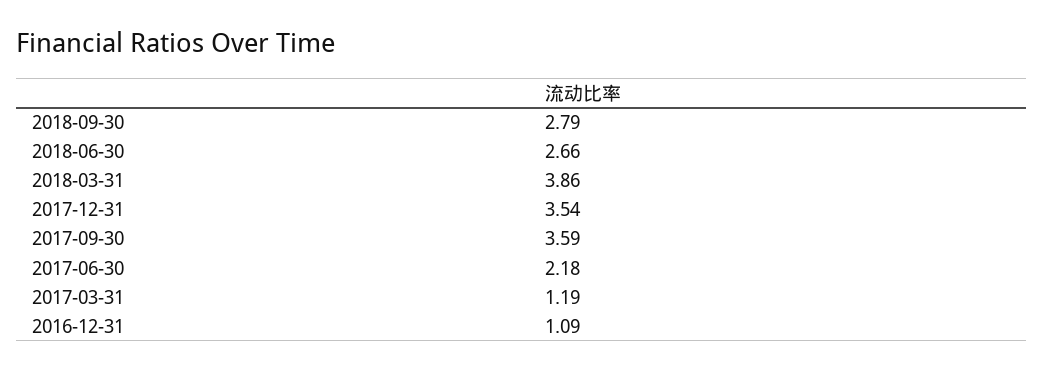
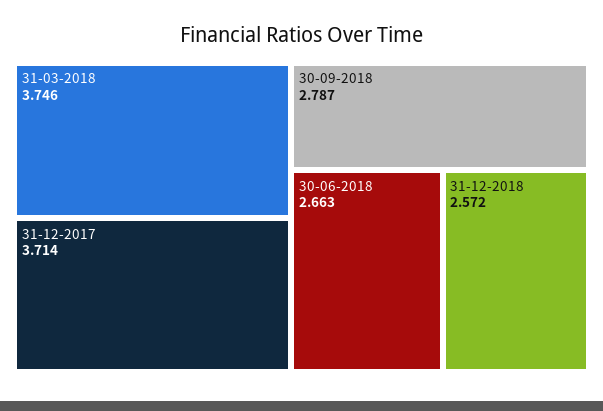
2018-03-31: 3.86 -> 3.746
2017-12-31: 3.54 -> 3.714
2017-09-30: 3.59 -> none
2017-06-30: 2.18 -> none
2017-03-31: 1.19 -> none
2016-12-31: 1.09 -> none
31-12-2018: none -> 2.572

